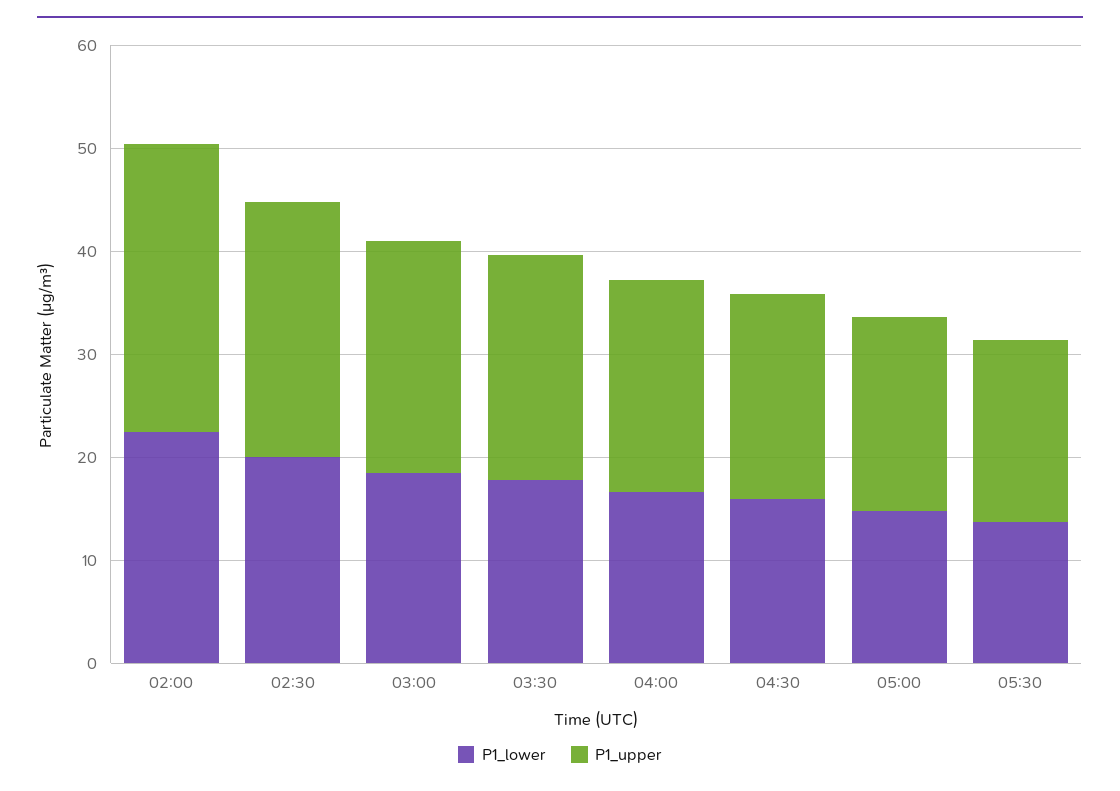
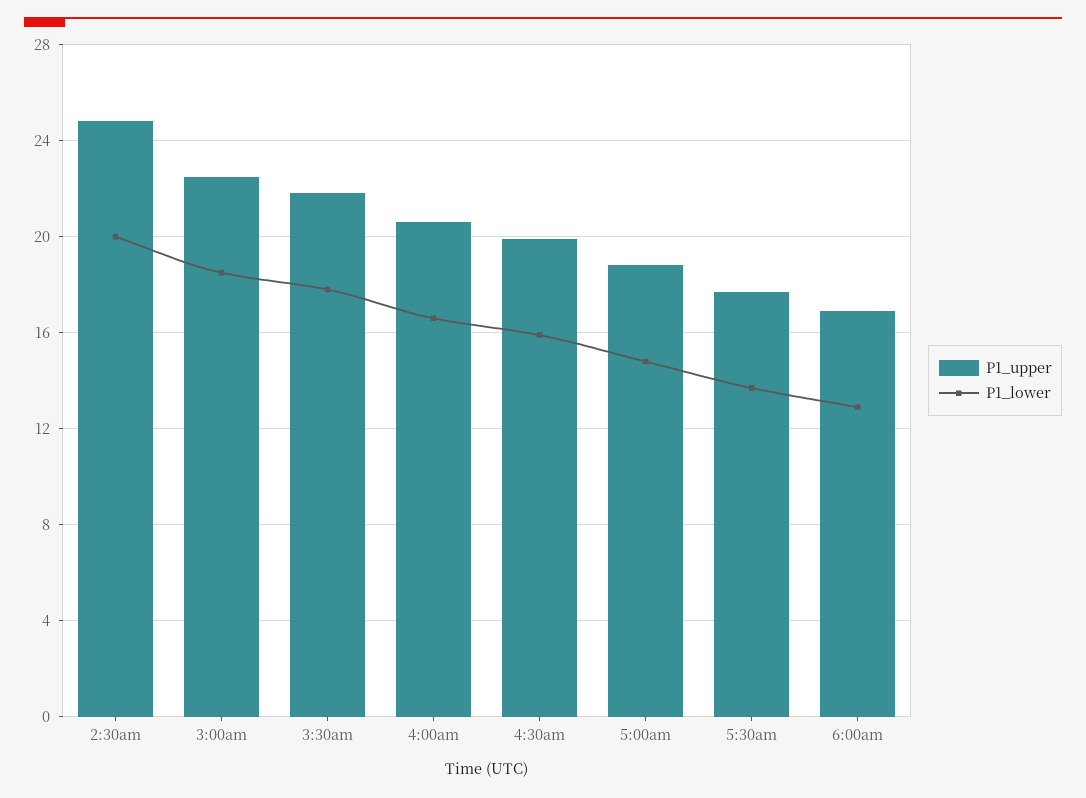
P1_lower, 02:00: 22 -> none
P1_upper, 02:00: 28 -> none
P1_upper, 6:00am: none -> 17
P1_lower, 6:00am: none -> 13

